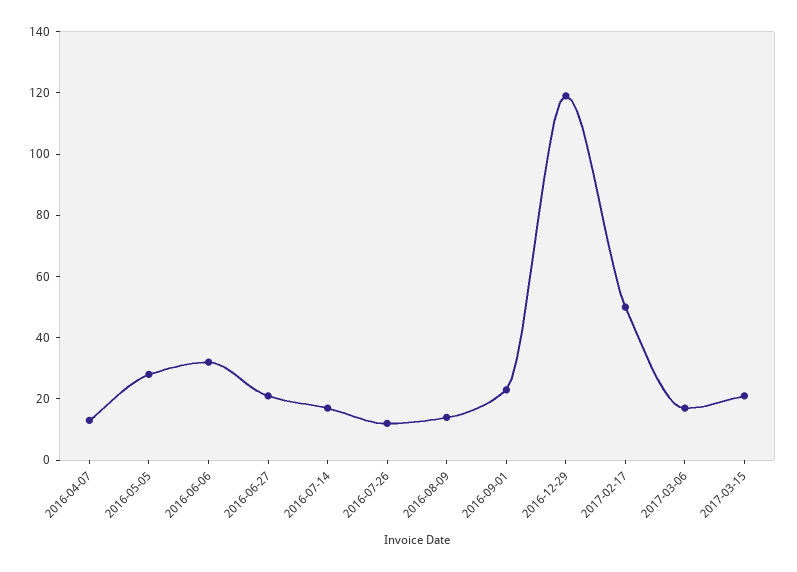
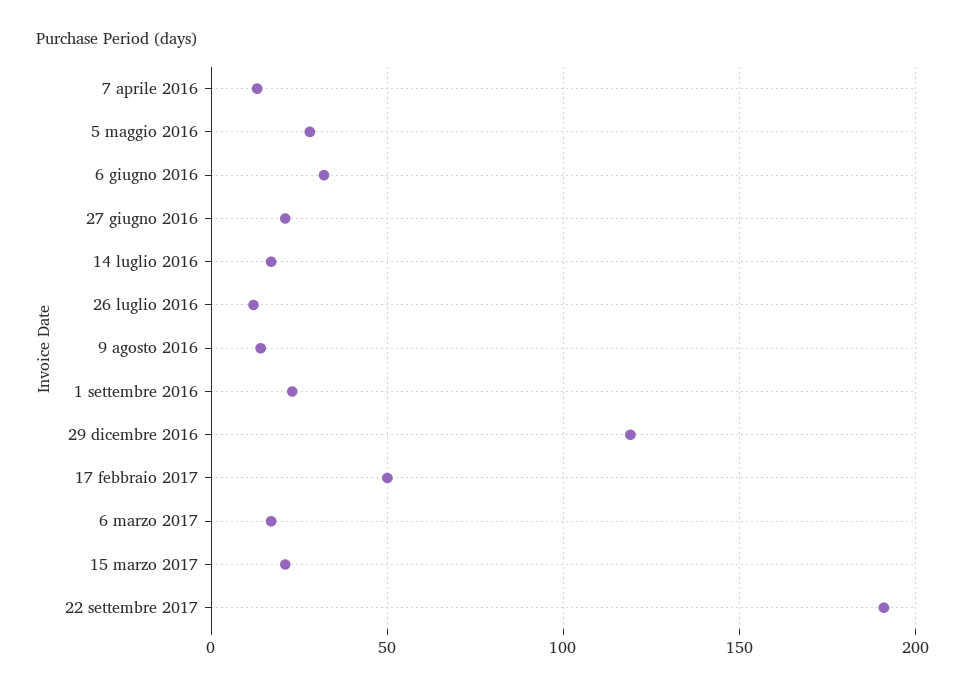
22 settembre 2017: none -> 190

